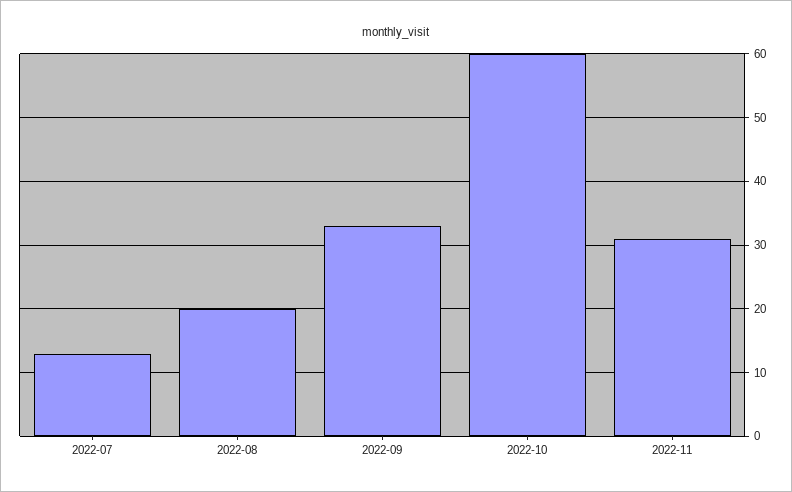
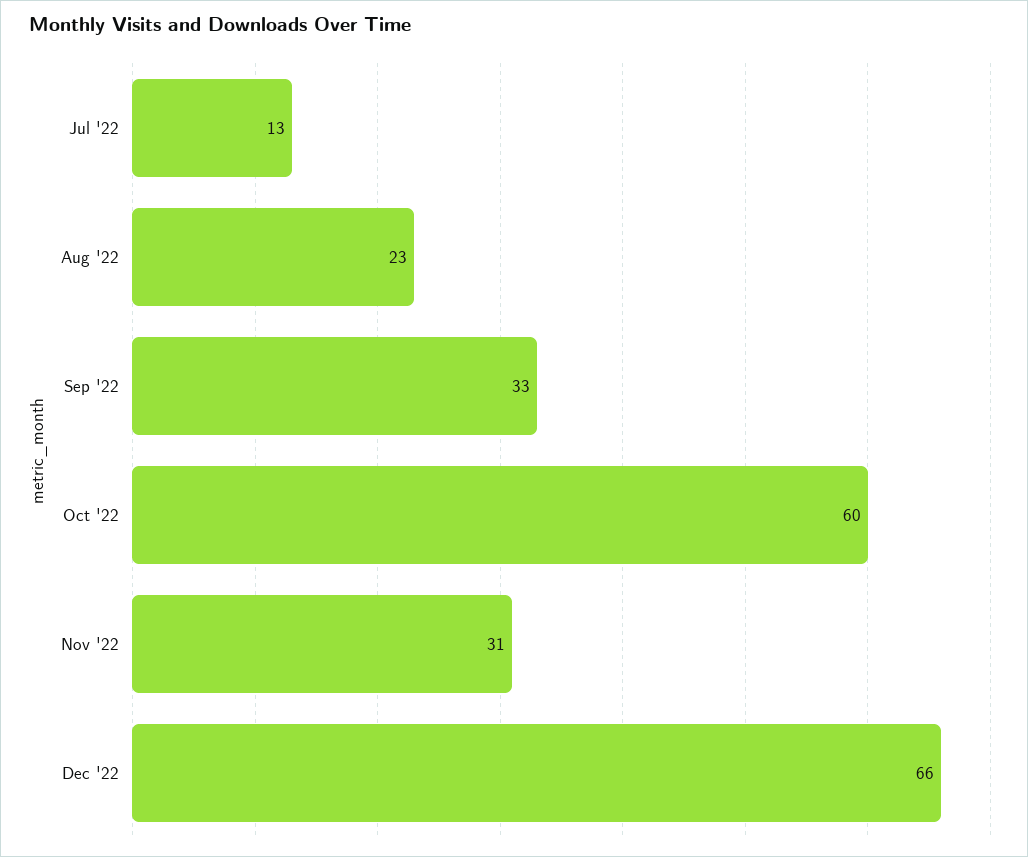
2022-08: 20 -> 23
Dec '22: none -> 66

